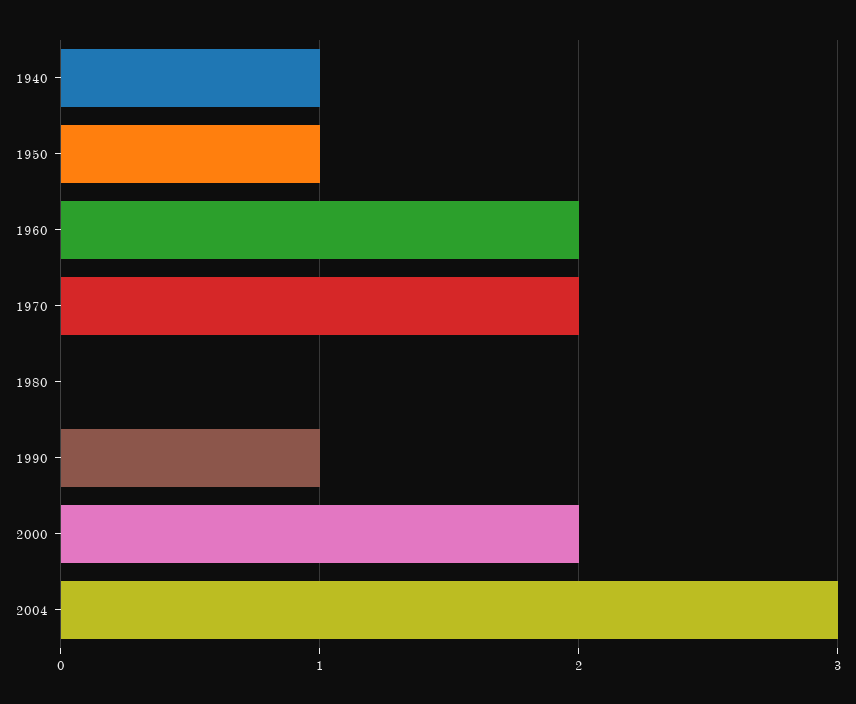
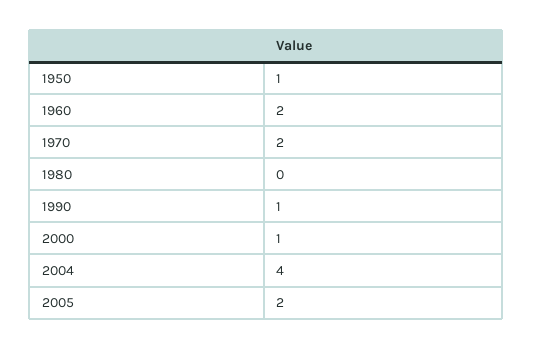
1940: 1 -> none
2000: 2 -> 1
2004: 3 -> 4
2005: none -> 2

